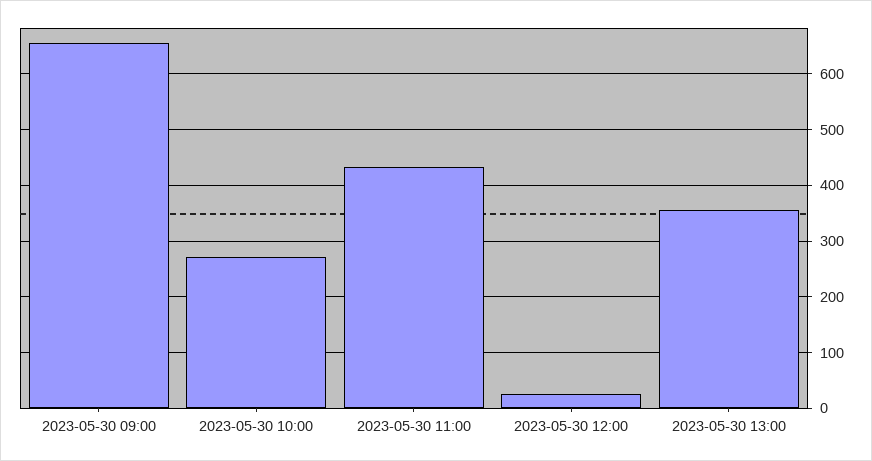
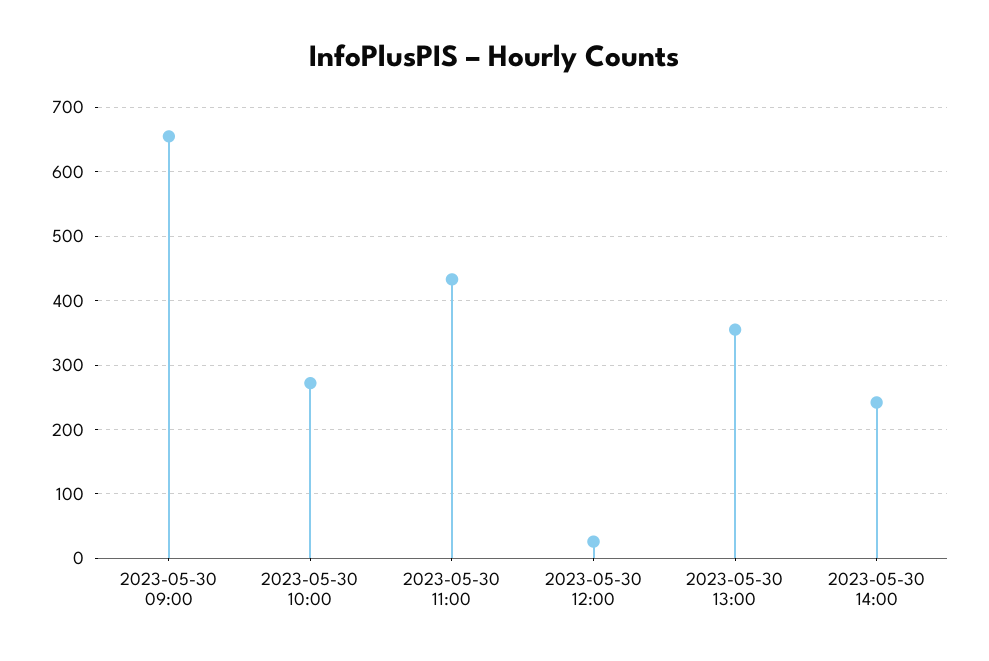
2023-05-30 14:00: none -> 240

